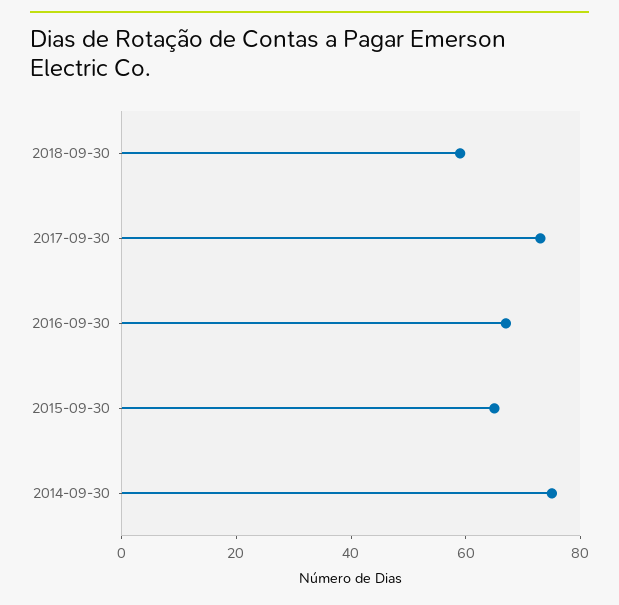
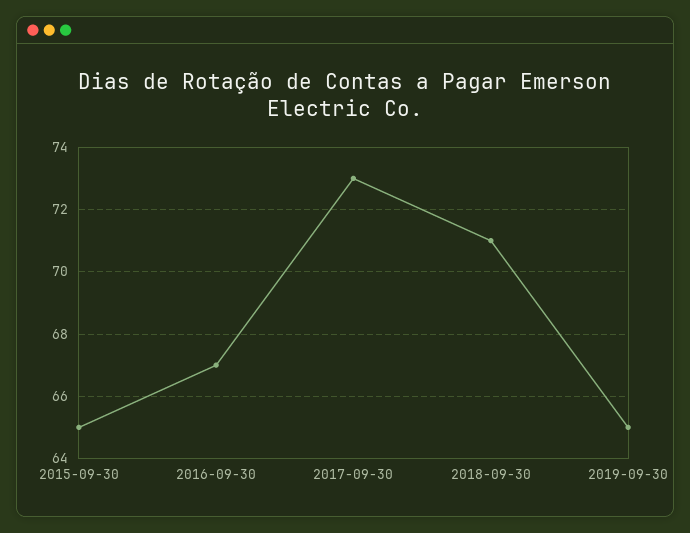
2018-09-30: 60 -> 71
2014-09-30: 75 -> none
2019-09-30: none -> 65

